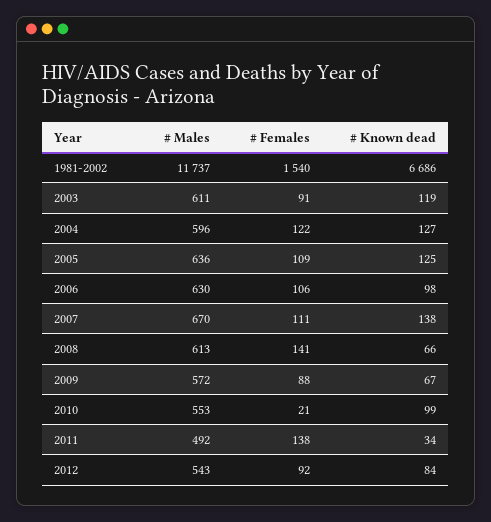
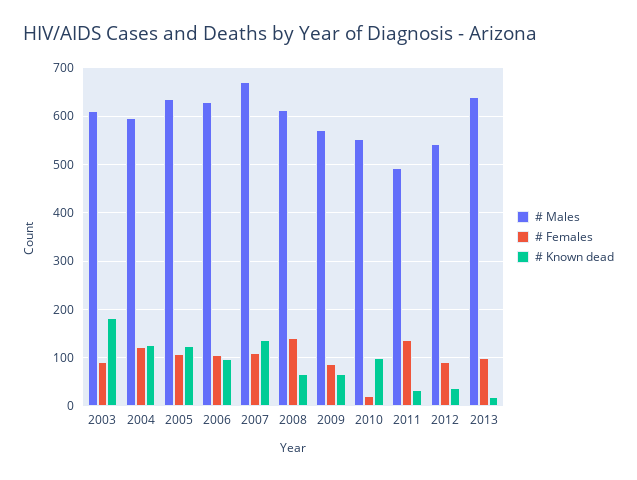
# Males, 1981-2002: 11737 -> none
# Females, 1981-2002: 1540 -> none
# Known dead, 1981-2002: 6686 -> none
# Known dead, 2003: 119 -> 180
# Known dead, 2012: 84 -> 40
# Males, 2013: none -> 640
# Females, 2013: none -> 100
# Known dead, 2013: none -> 20

